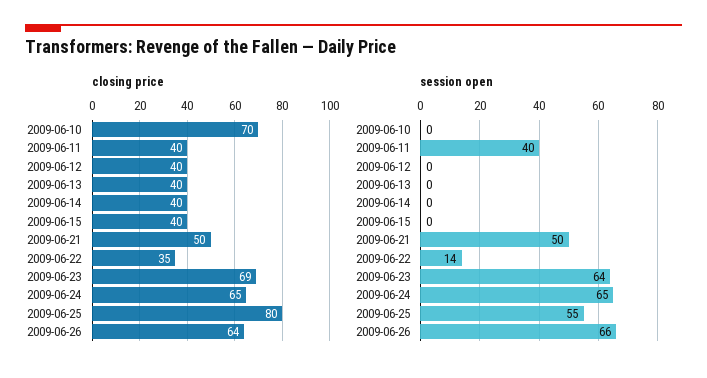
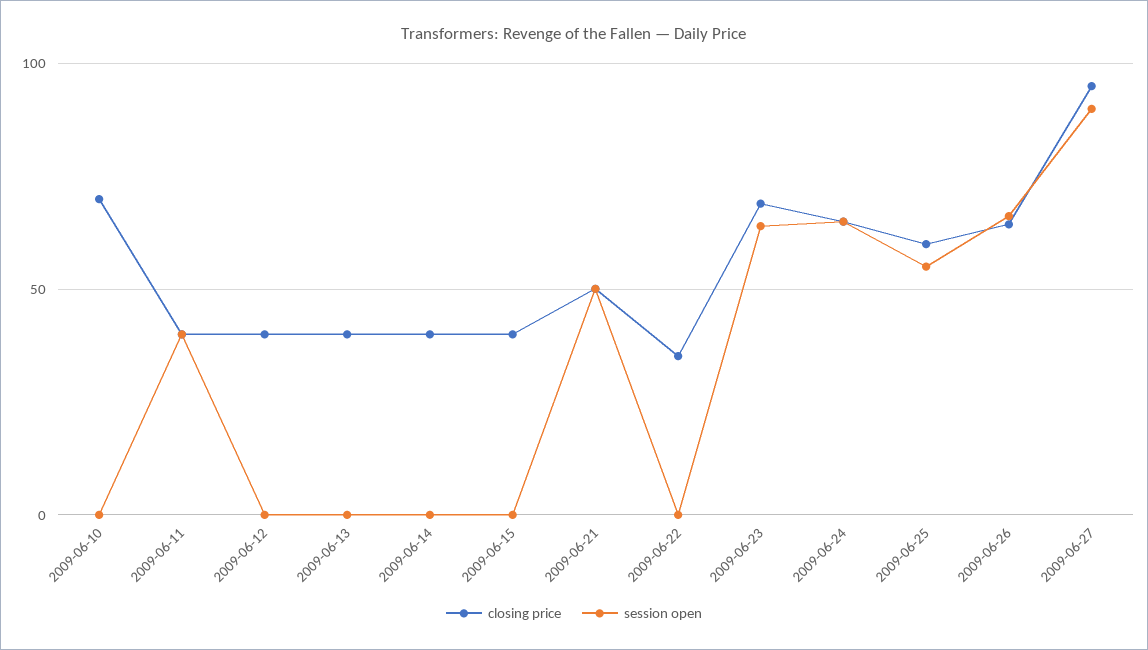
closing price, 2009-06-25: 80 -> 60
session open, 2009-06-22: 14 -> 0
closing price, 2009-06-27: none -> 95
session open, 2009-06-27: none -> 90

